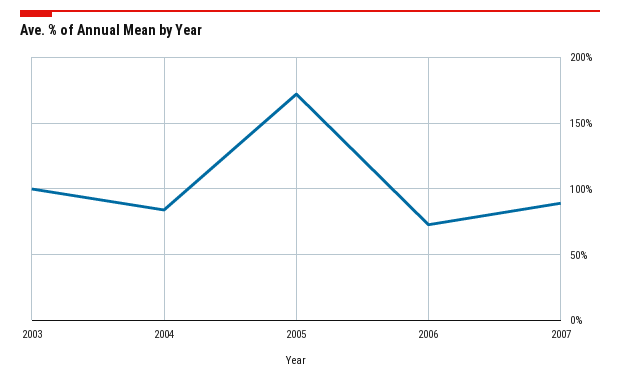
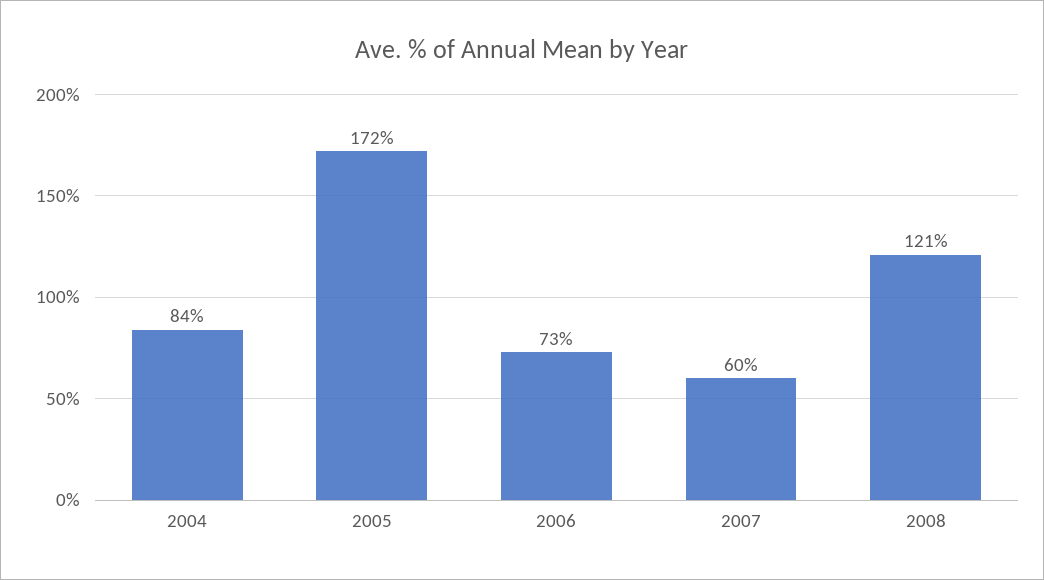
2003: 100 -> none
2007: 90 -> 60
2008: none -> 121

